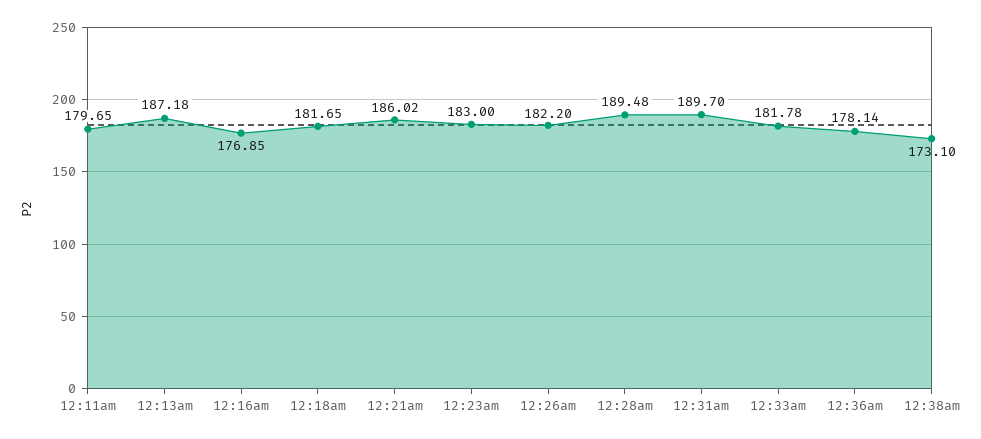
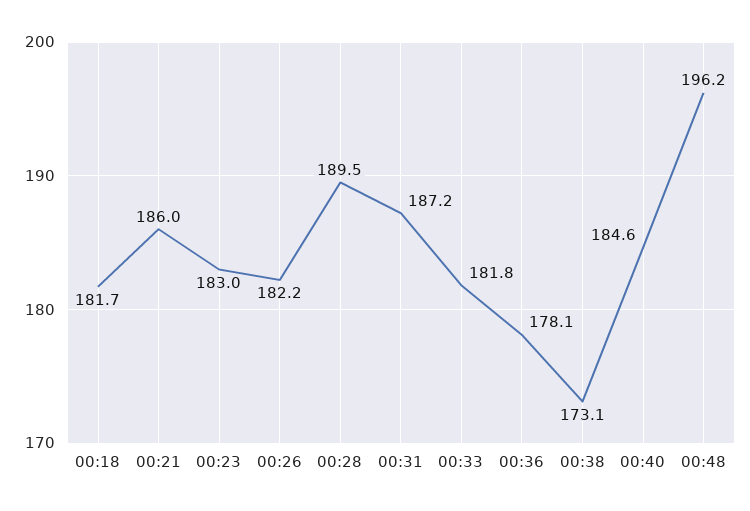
12:11am: 179.65 -> none
12:13am: 187.18 -> none
12:16am: 176.85 -> none
12:31am: 189.7 -> 187.2
00:40: none -> 184.6
00:48: none -> 196.2

